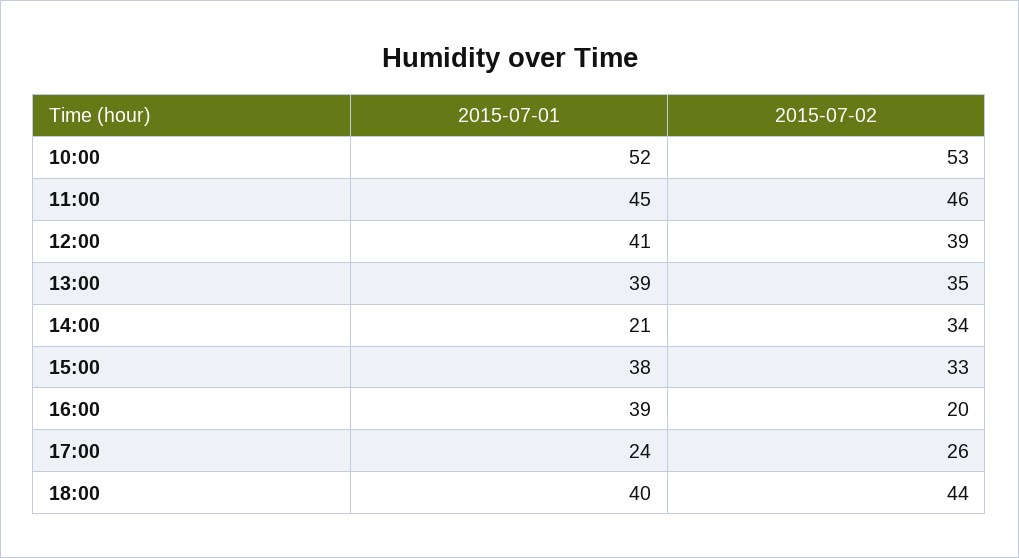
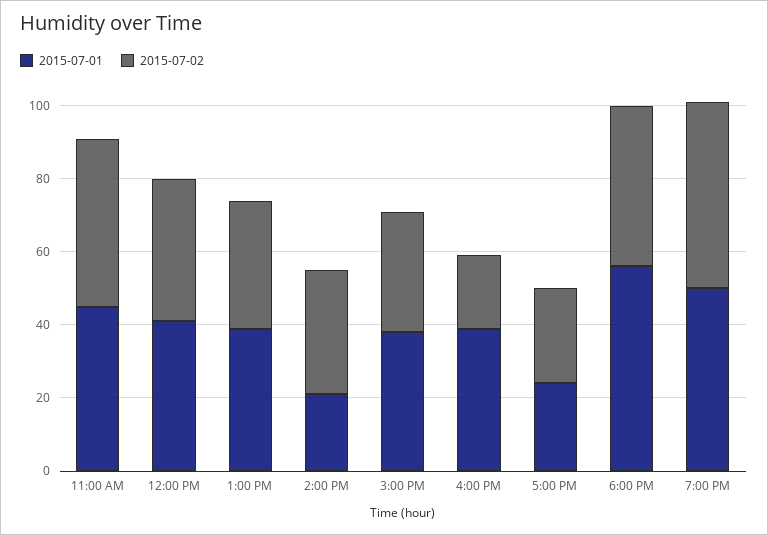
2015-07-01, 10:00: 52 -> none
2015-07-02, 10:00: 53 -> none
2015-07-01, 18:00: 40 -> 55
2015-07-01, 7:00 PM: none -> 50
2015-07-02, 7:00 PM: none -> 50

